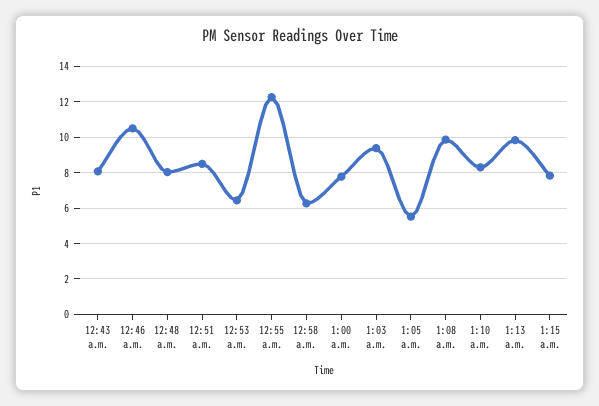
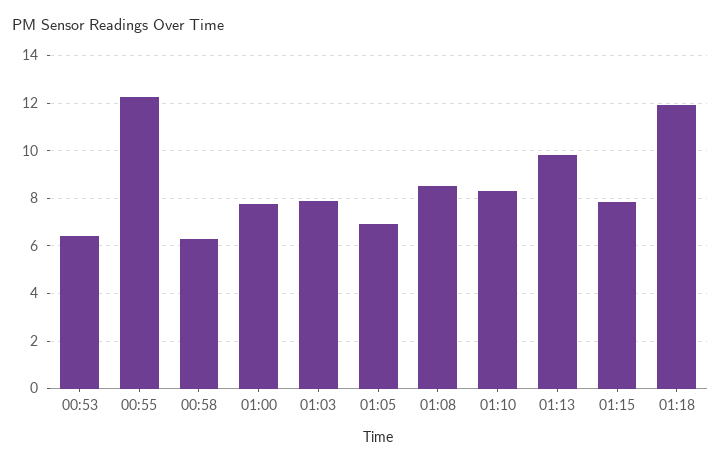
12:43 a.m.: 8 -> none
12:46 a.m.: 10.5 -> none
12:48 a.m.: 8 -> none
12:51 a.m.: 8.5 -> none
1:03 a.m.: 9.5 -> 8
1:05 a.m.: 5.5 -> 7
1:08 a.m.: 10 -> 8.5
01:18: none -> 12

